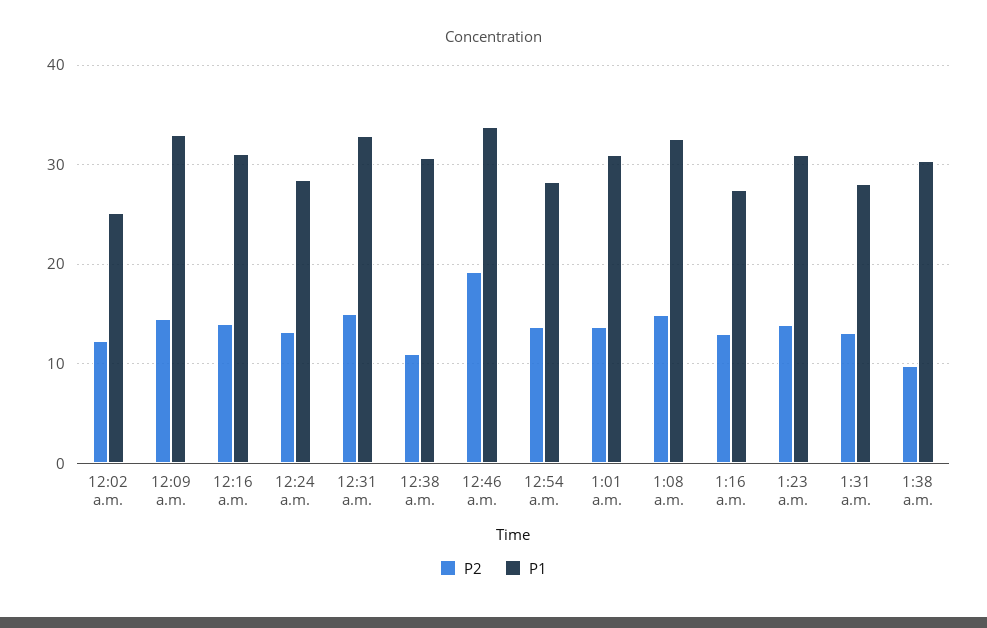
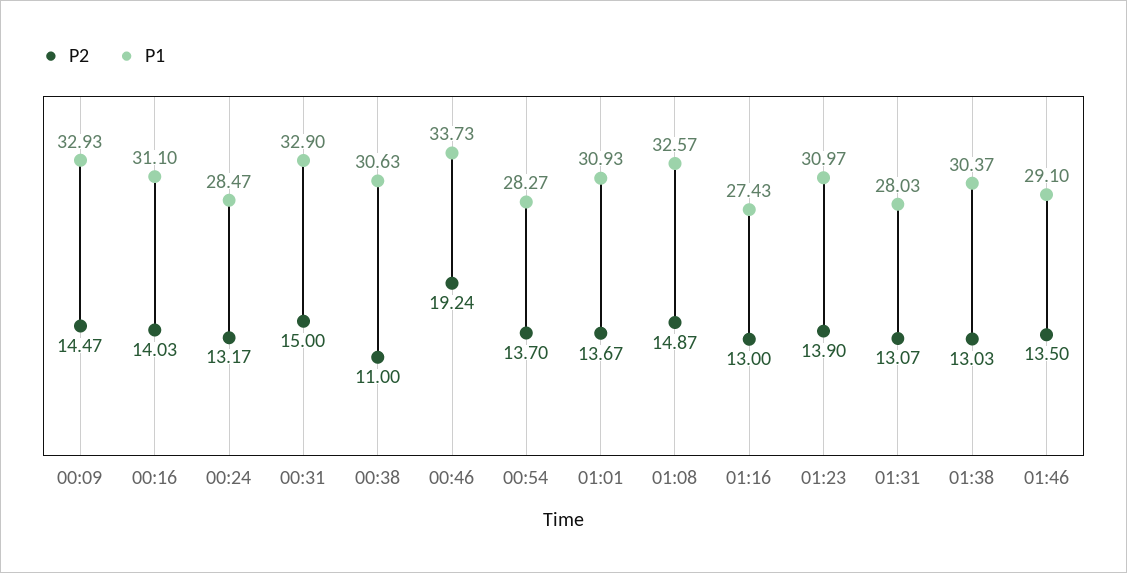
P2, 12:02 a.m.: 12 -> none
P1, 12:02 a.m.: 25 -> none
P2, 1:38 a.m.: 10 -> 13.03
P2, 01:46: none -> 13.5
P1, 01:46: none -> 29.1

